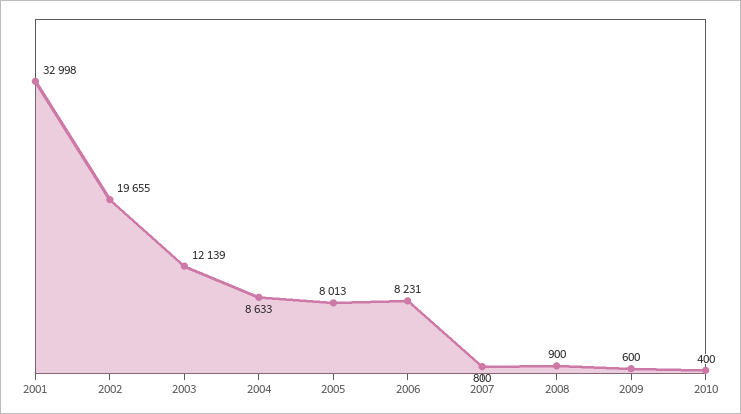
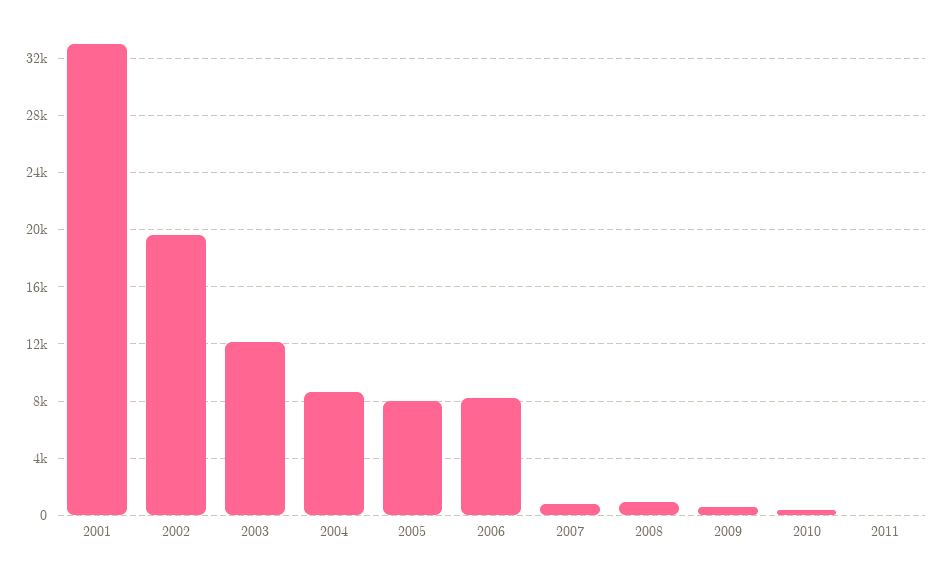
2011: none -> 0

